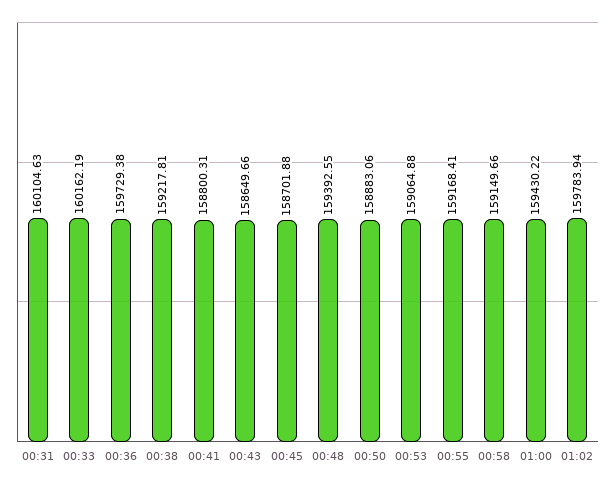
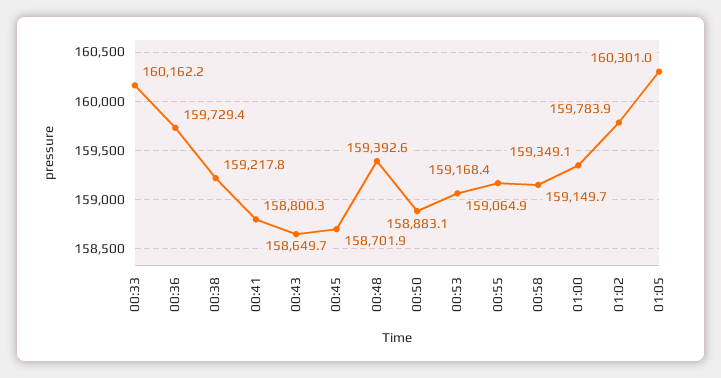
00:31: 160104.63 -> none
01:00: 159430.22 -> 159349.1
01:05: none -> 160301

